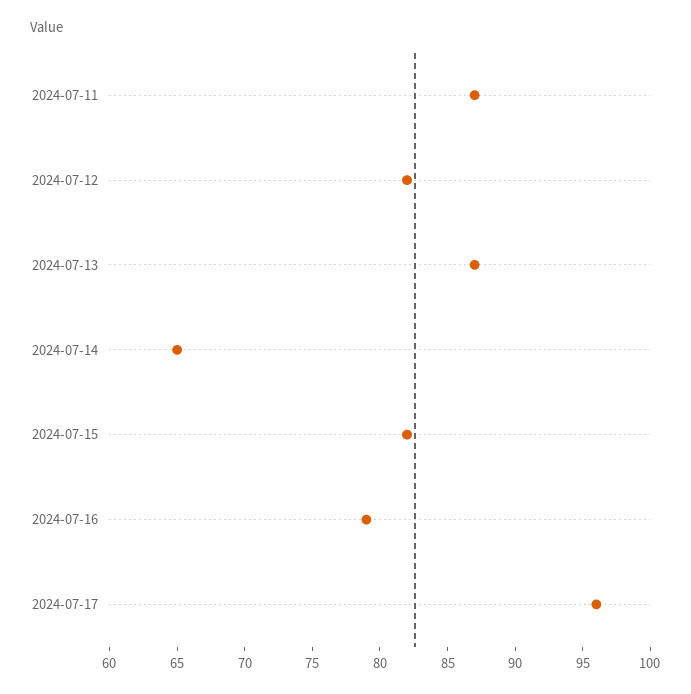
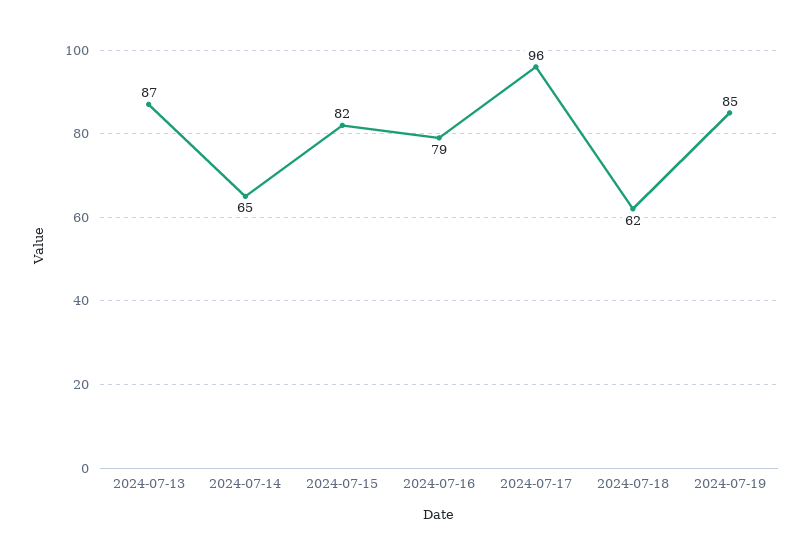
2024-07-11: 87 -> none
2024-07-12: 82 -> none
2024-07-18: none -> 62
2024-07-19: none -> 85

